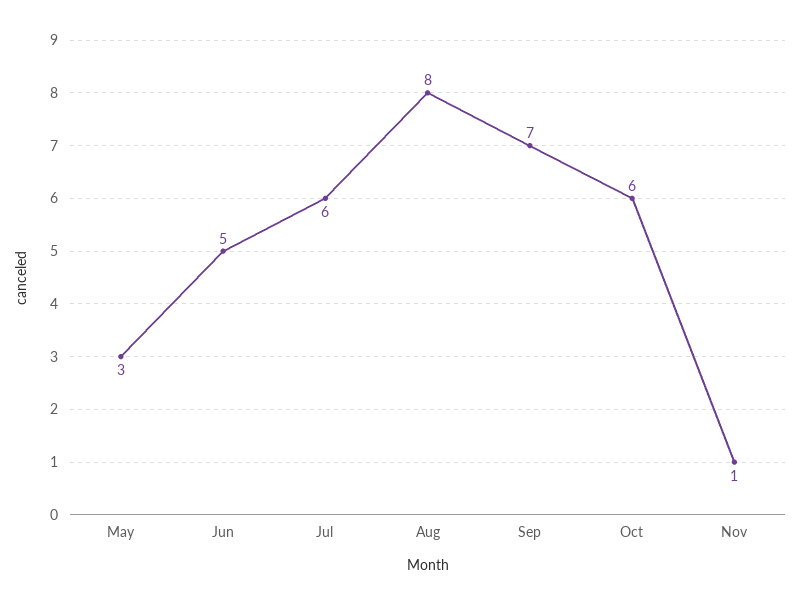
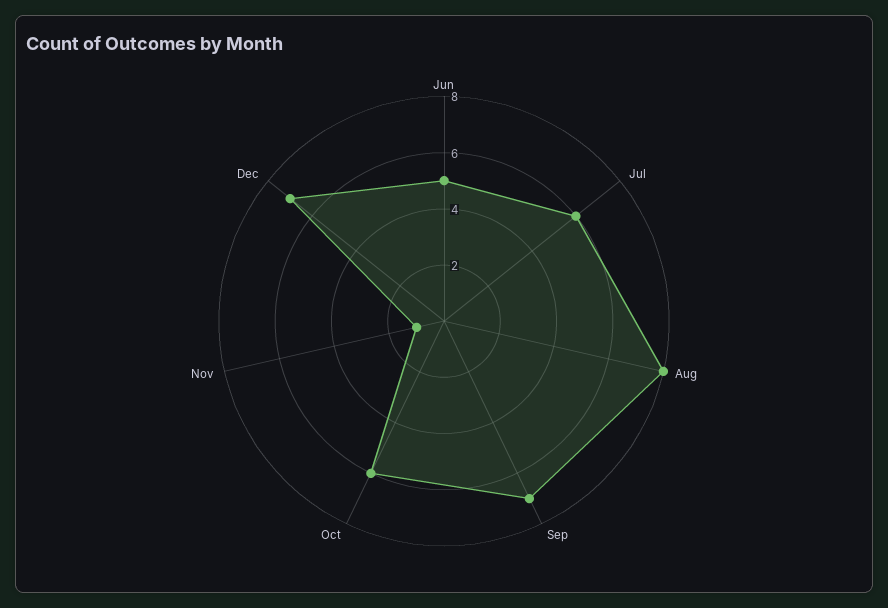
May: 3 -> none
Dec: none -> 7

